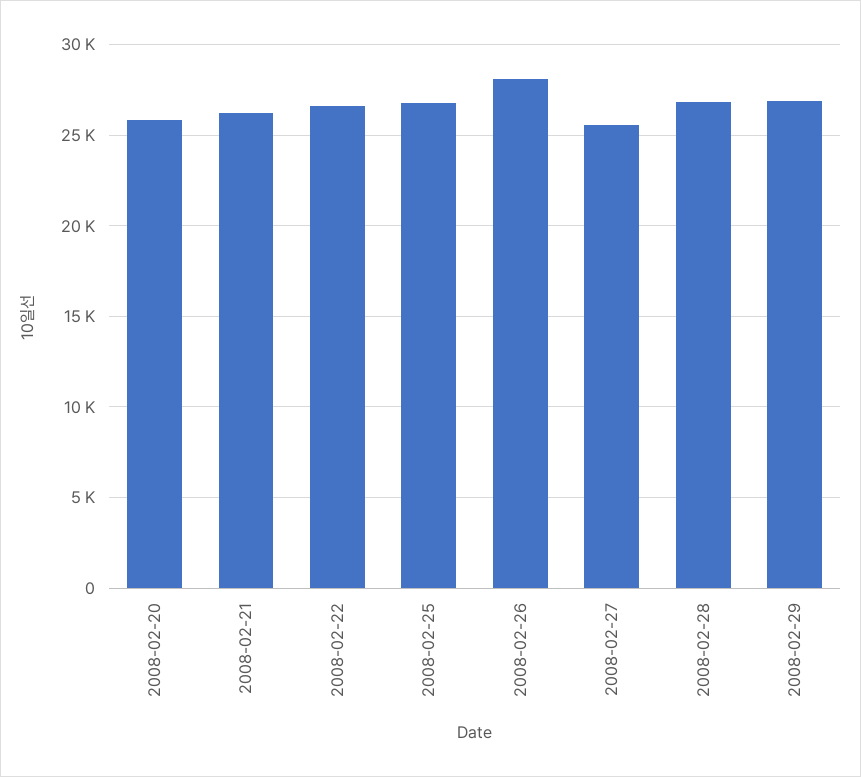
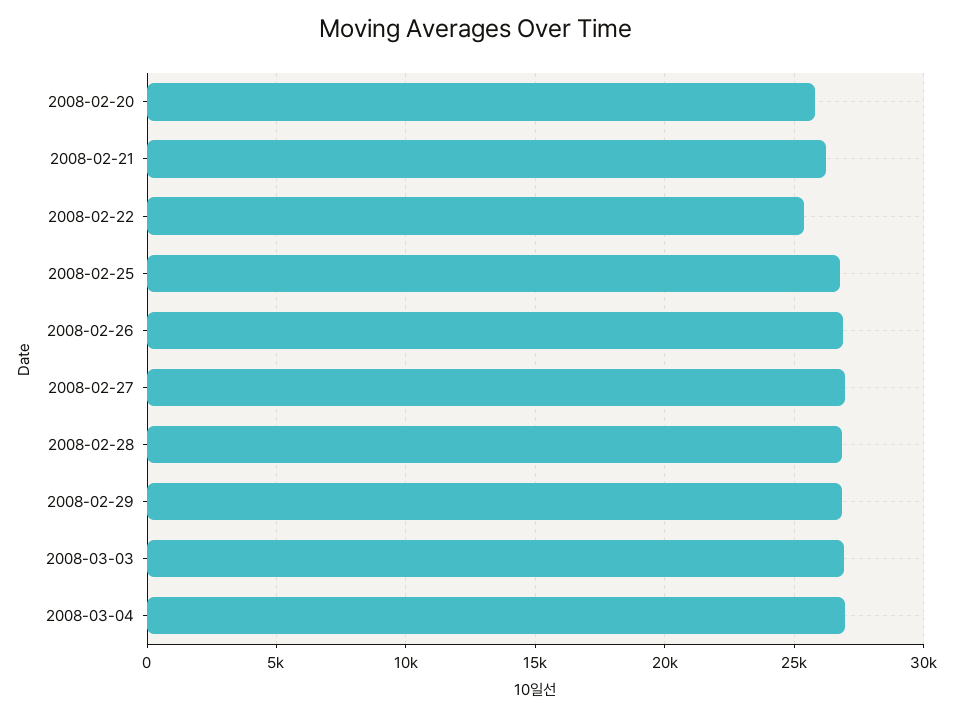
2008-02-22: 26500 -> 25500
2008-02-26: 28000 -> 27000
2008-02-27: 25500 -> 27000
2008-03-03: none -> 27000
2008-03-04: none -> 27000

